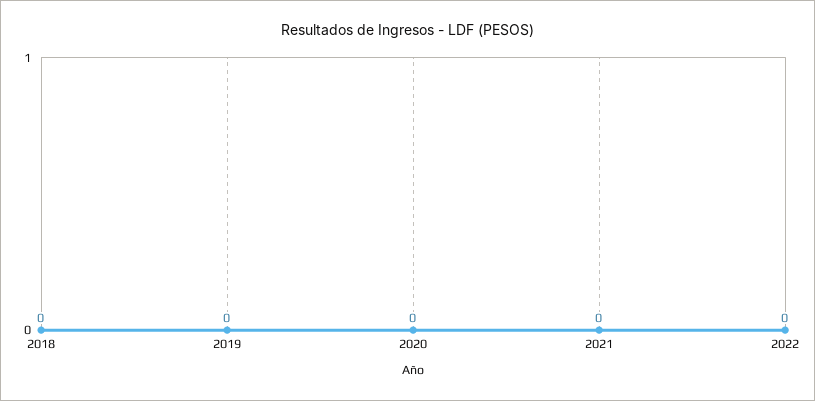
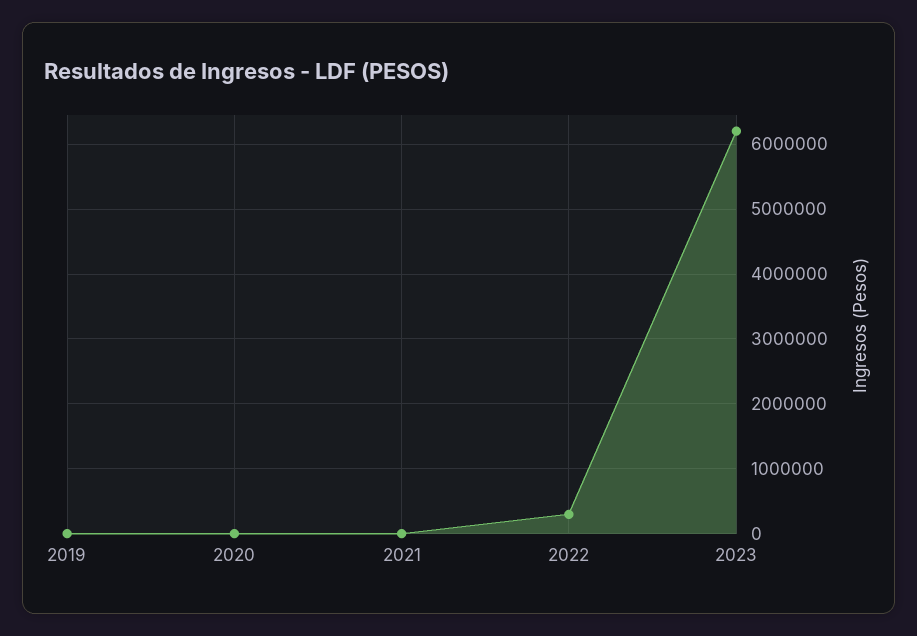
2018: 0 -> none
2022: 0 -> 300000
2023: none -> 6200000

